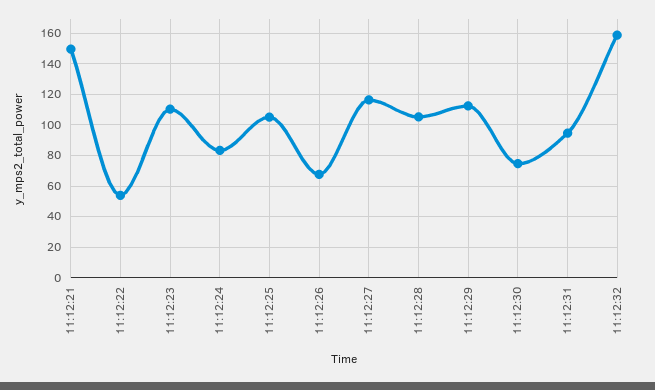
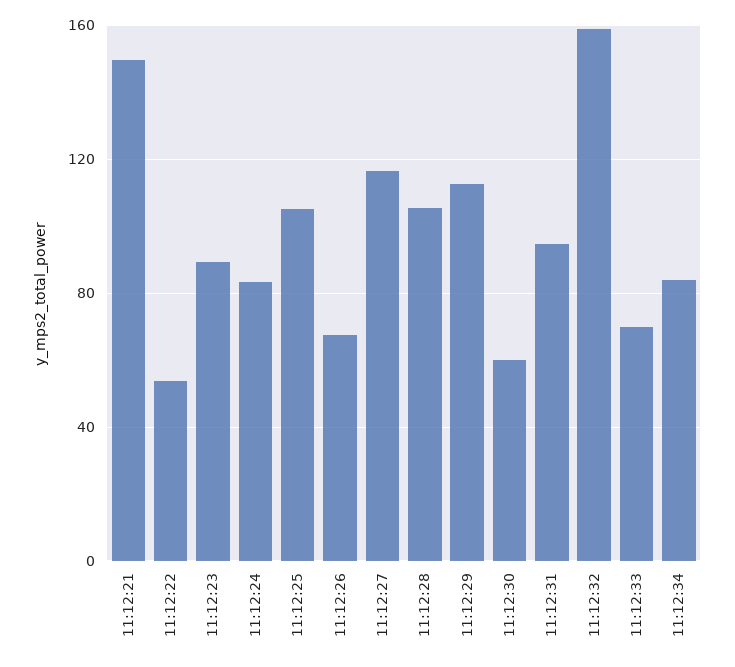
11:12:23: 110 -> 90
11:12:30: 75 -> 60
11:12:33: none -> 70
11:12:34: none -> 85

